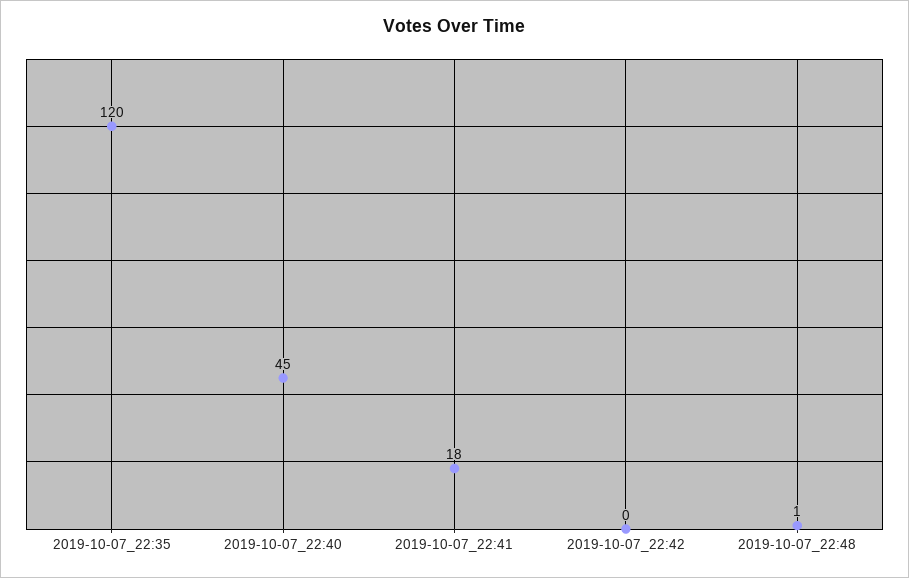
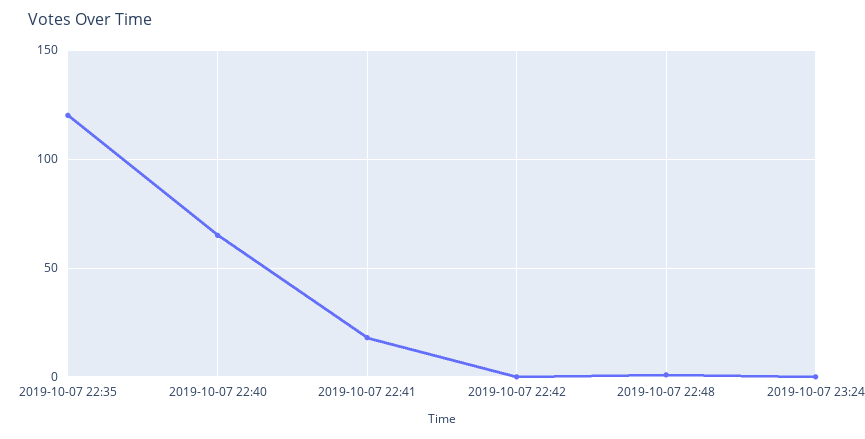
2019-10-07_22:40: 45 -> 65
2019-10-07 23:24: none -> 0

